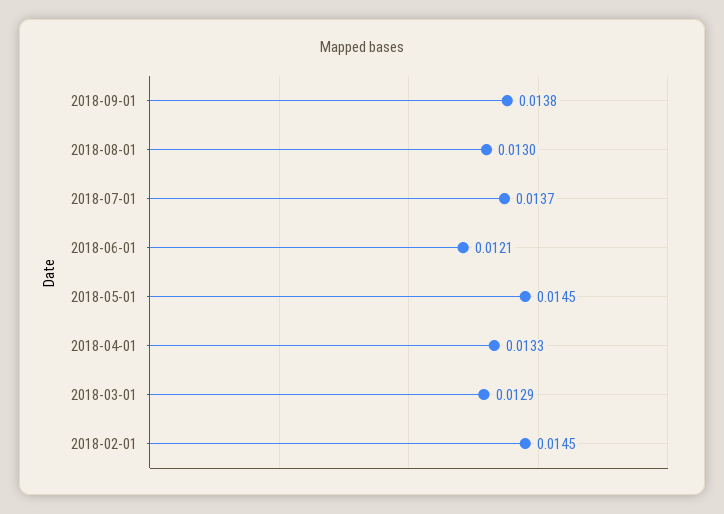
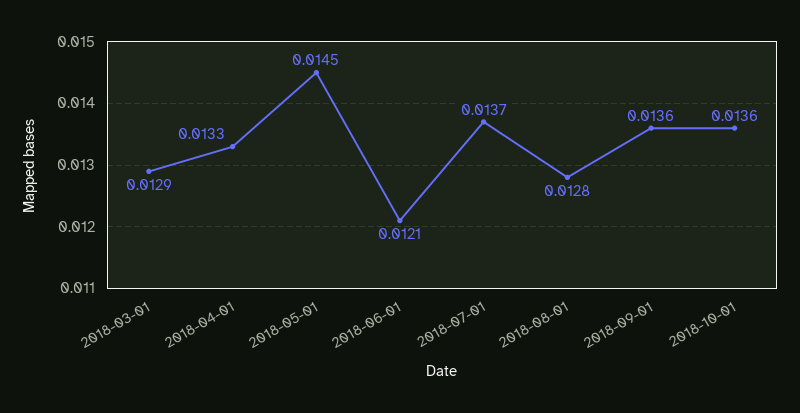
2018-09-01: 0.0138 -> 0.0136
2018-08-01: 0.013 -> 0.0128
2018-02-01: 0.0145 -> none
2018-10-01: none -> 0.0136

